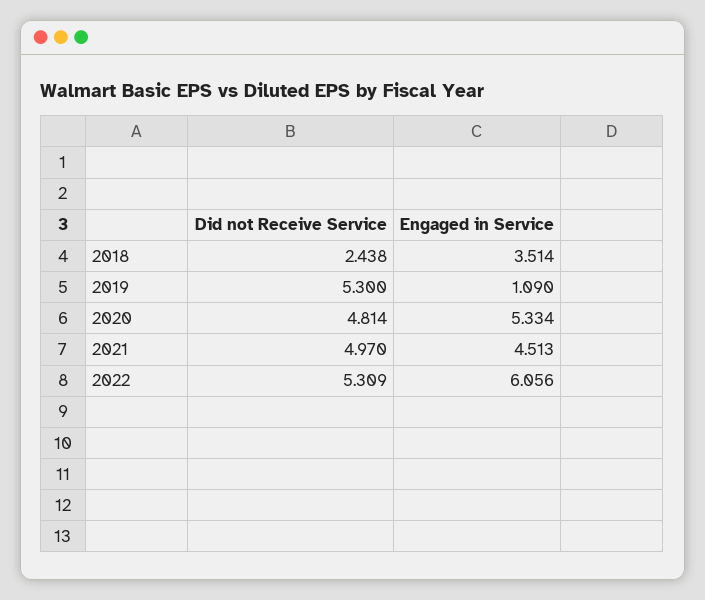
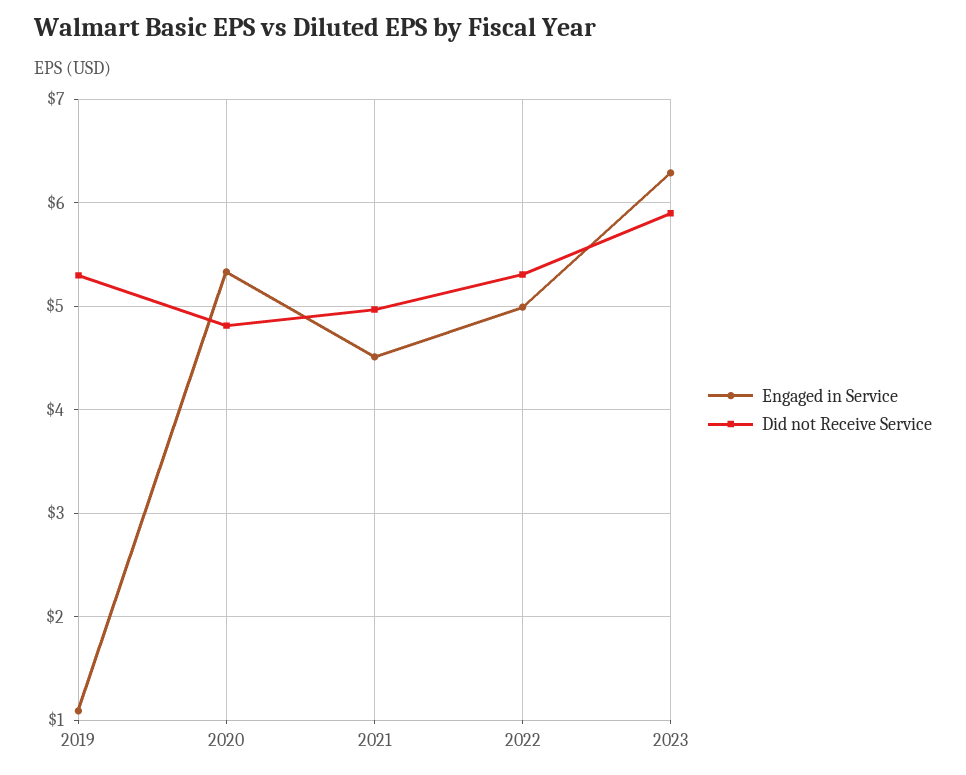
Did not Receive Service, 2018: 2.438 -> none
Engaged in Service, 2018: 3.514 -> none
Engaged in Service, 2022: 6.056 -> 5
Engaged in Service, 2023: none -> 6.3
Did not Receive Service, 2023: none -> 5.9

